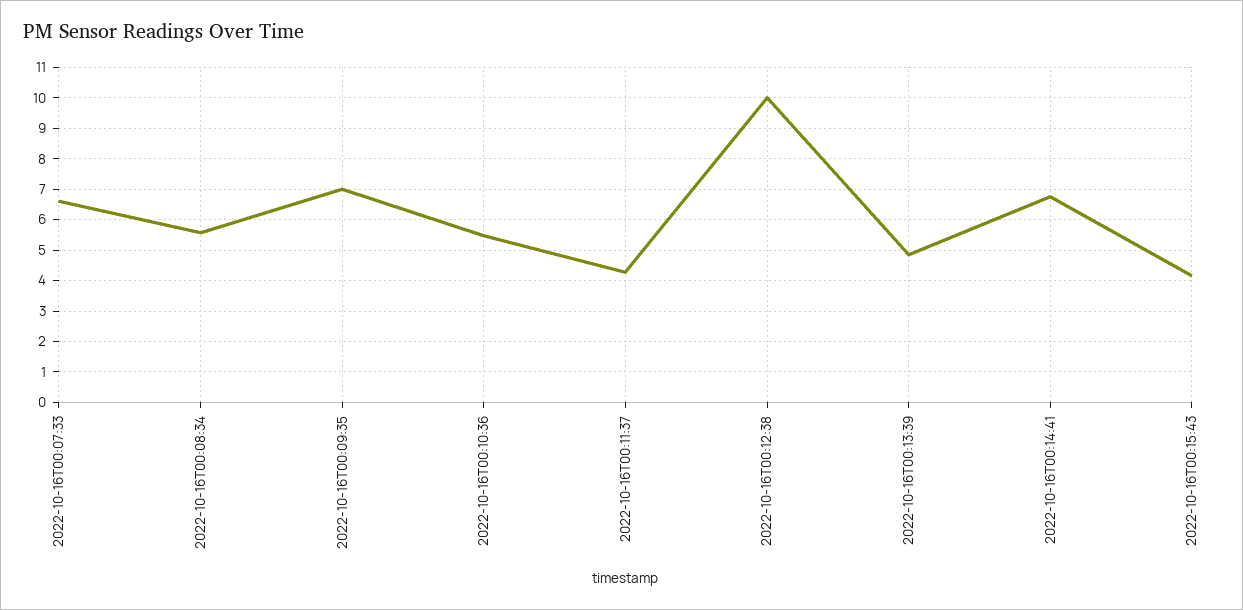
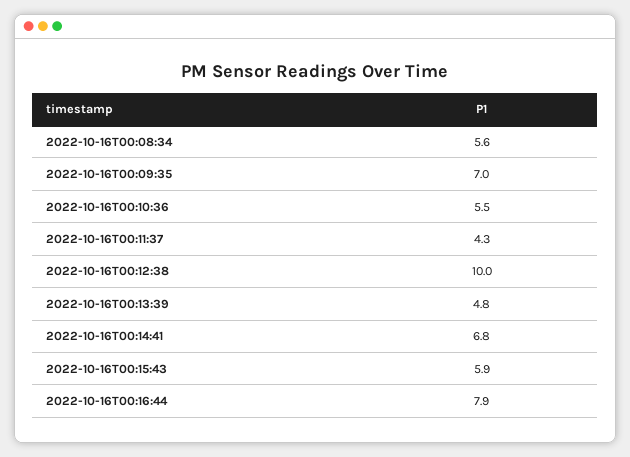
2022-10-16T00:07:33: 6.6 -> none
2022-10-16T00:15:43: 4.2 -> 5.9
2022-10-16T00:16:44: none -> 7.9

